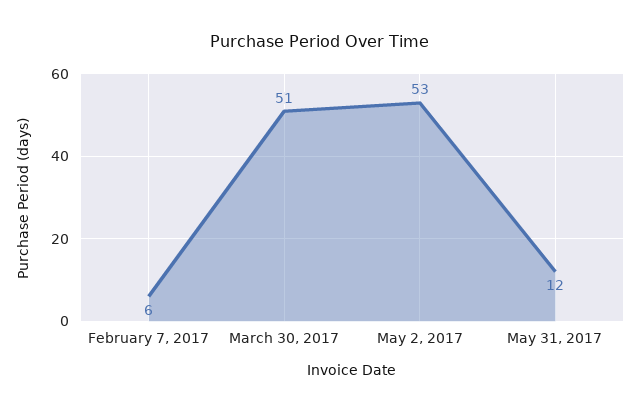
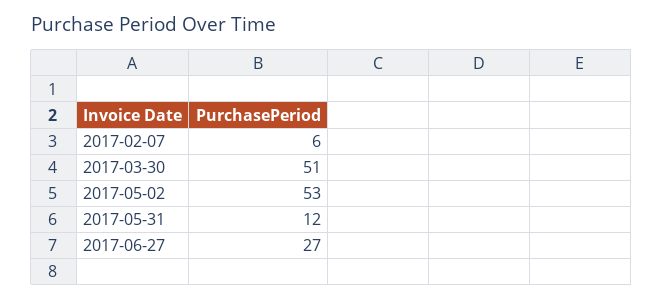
2017-06-27: none -> 27

